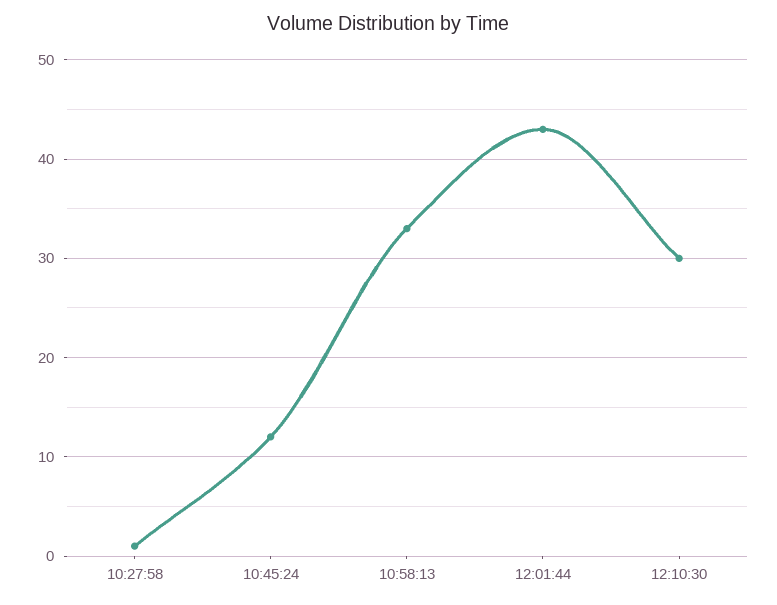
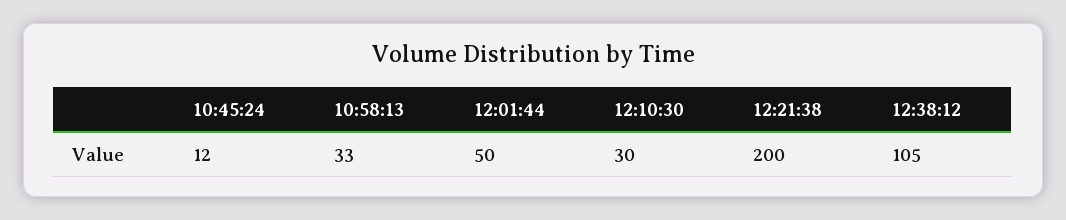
10:27:58: 1 -> none
12:01:44: 43 -> 50
12:21:38: none -> 200
12:38:12: none -> 105

